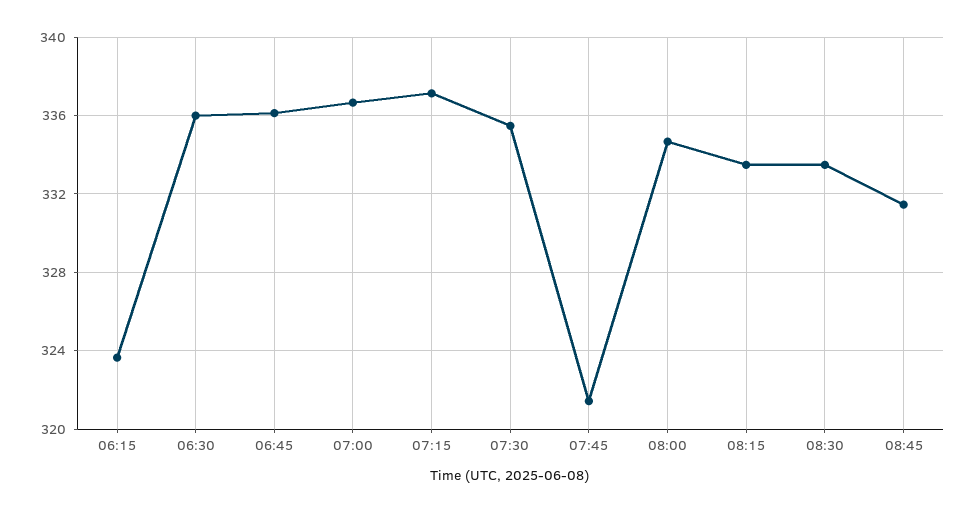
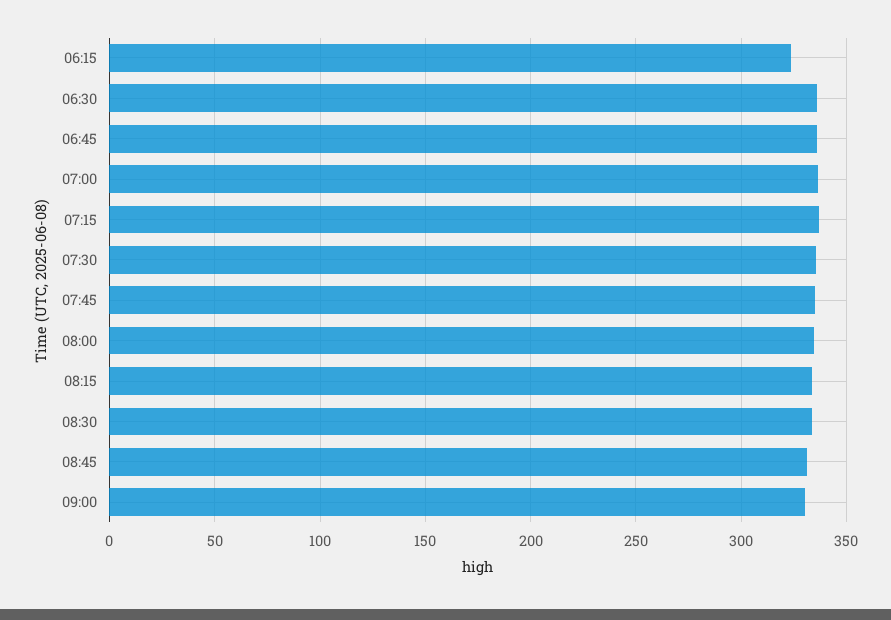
07:45: 321.5 -> 335
09:00: none -> 330

